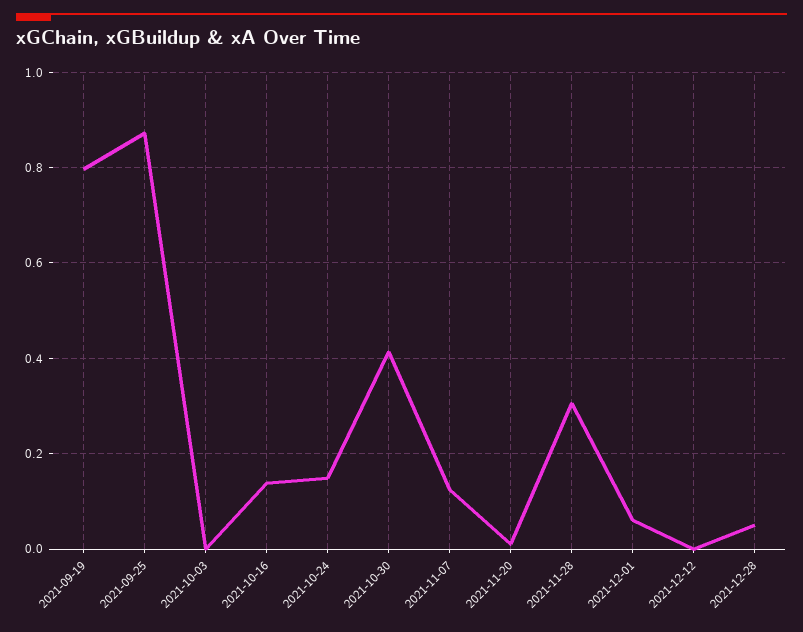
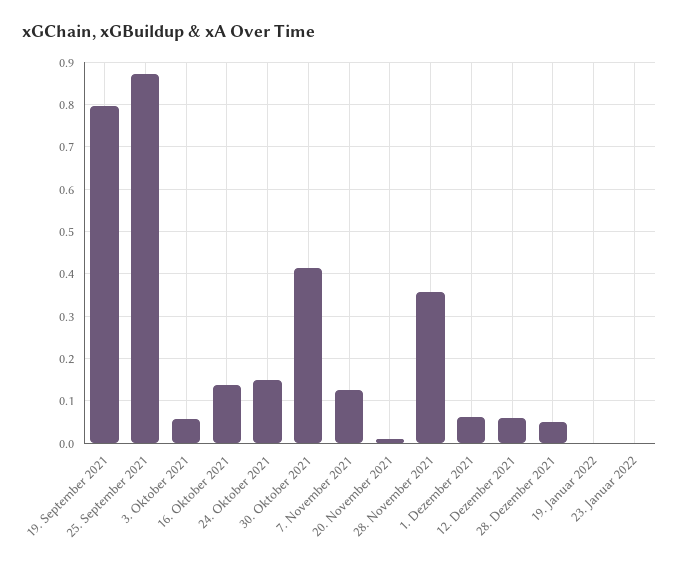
2021-10-03: 0 -> 0.06
2021-11-28: 0.3 -> 0.36
2021-12-12: 0 -> 0.06
19. Januar 2022: none -> 0
23. Januar 2022: none -> 0

